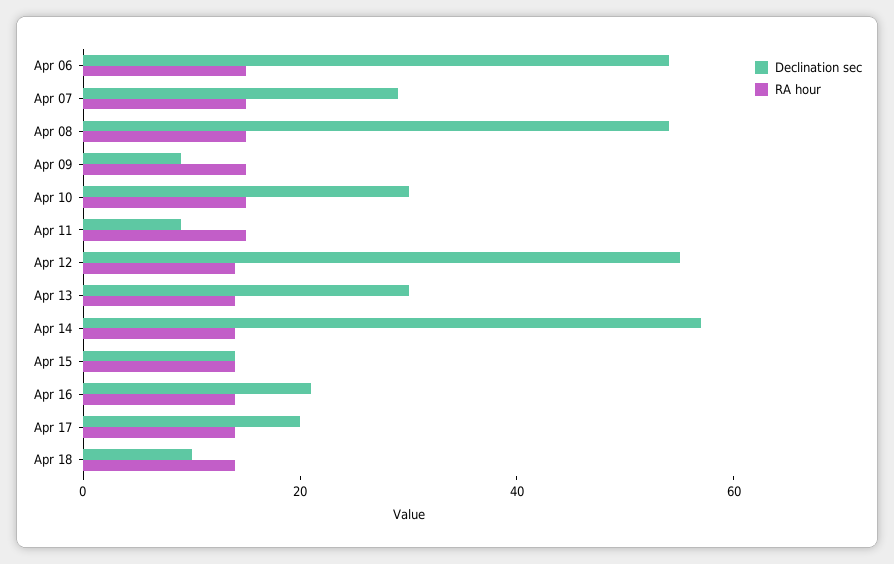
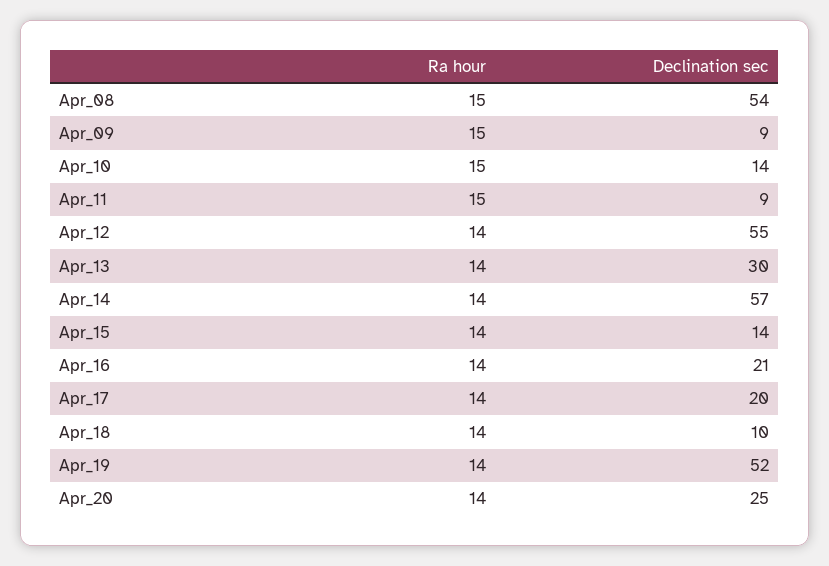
Declination sec, Apr 06: 55 -> none
RA hour, Apr 06: 15 -> none
Declination sec, Apr 07: 30 -> none
RA hour, Apr 07: 15 -> none
Declination sec, Apr 10: 30 -> 14
RA hour, Apr_19: none -> 14
Declination sec, Apr_19: none -> 52
RA hour, Apr_20: none -> 14
Declination sec, Apr_20: none -> 25

